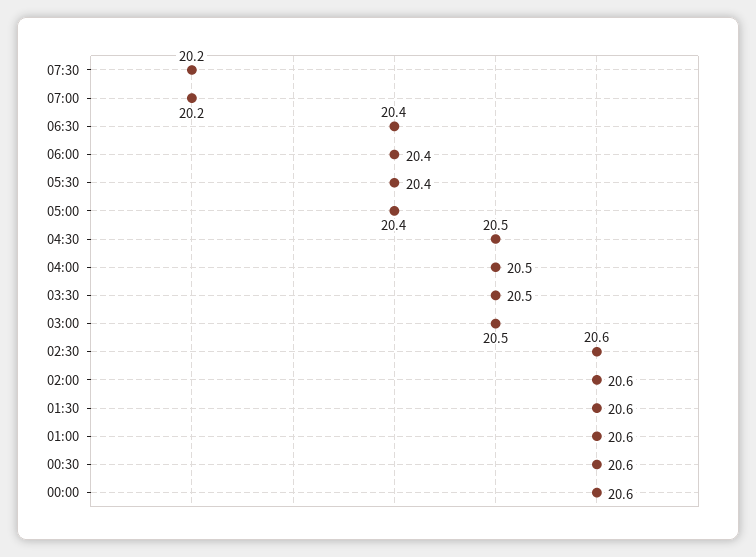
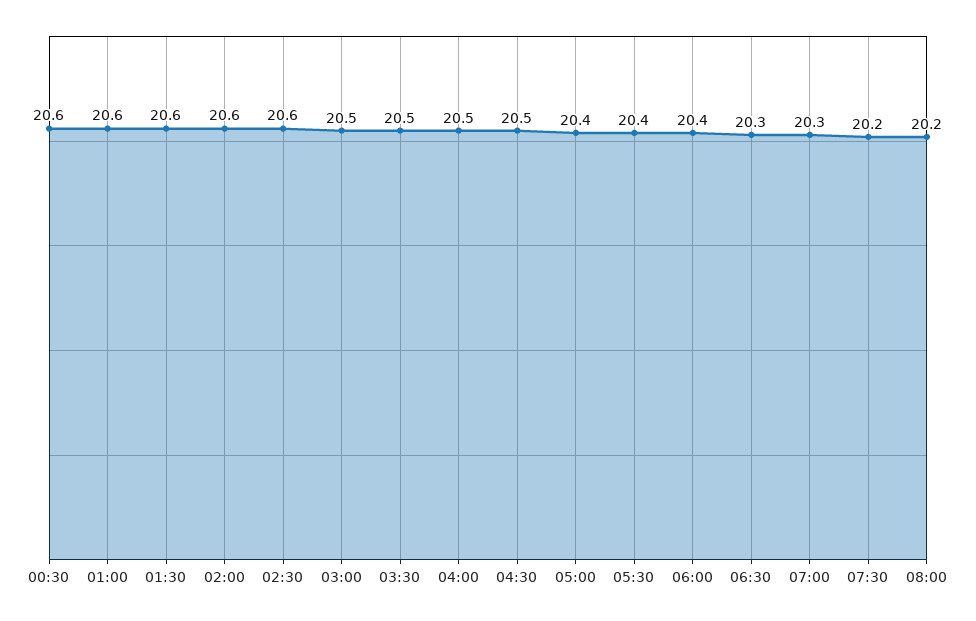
07:00: 20.2 -> 20.3
06:30: 20.4 -> 20.3
00:00: 20.6 -> none
08:00: none -> 20.2

